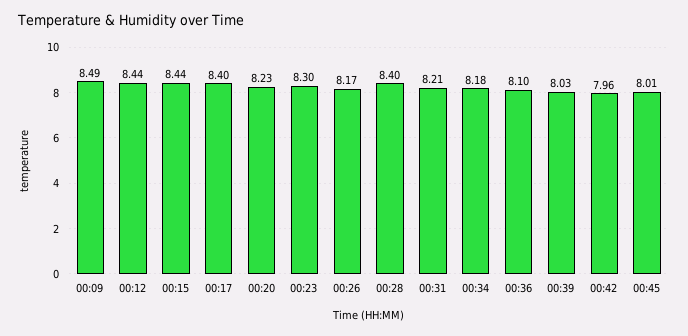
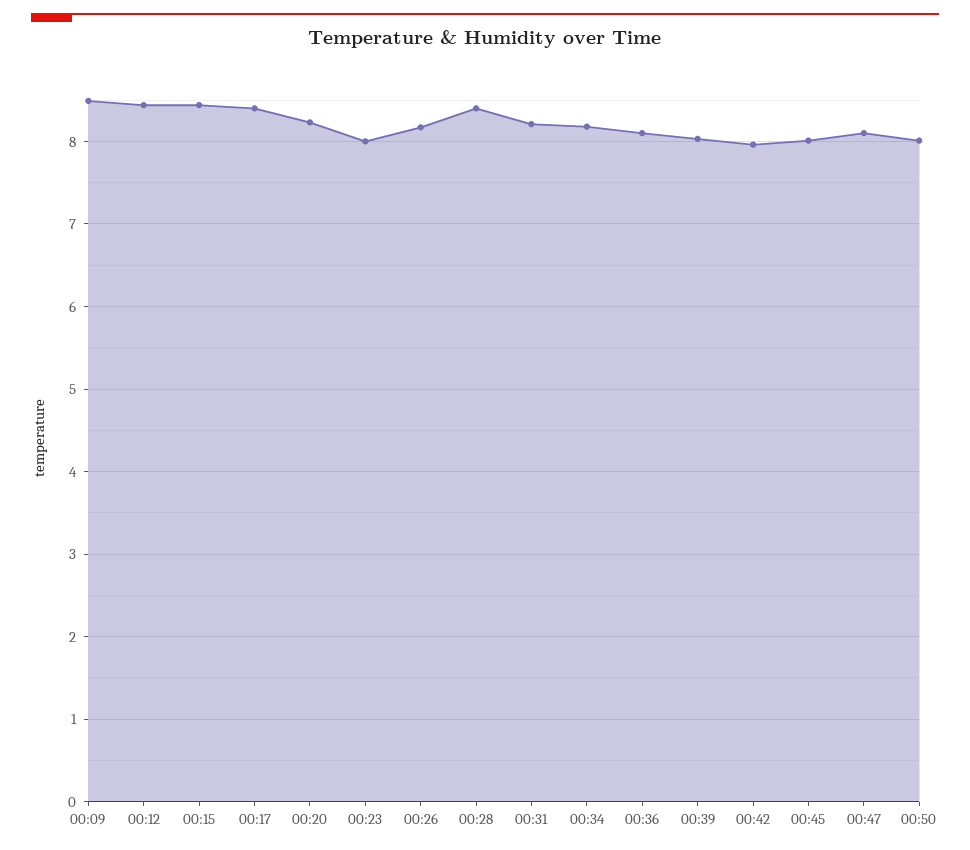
00:23: 8.3 -> 8
00:47: none -> 8.1
00:50: none -> 8

